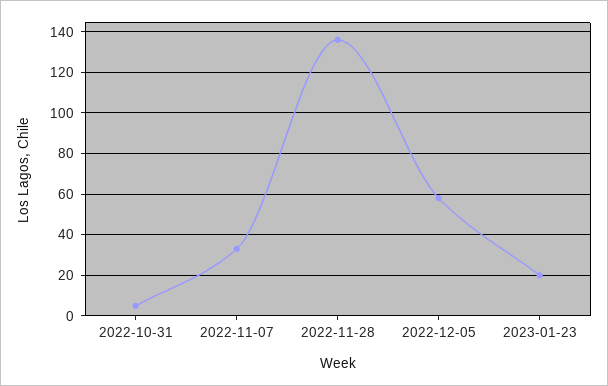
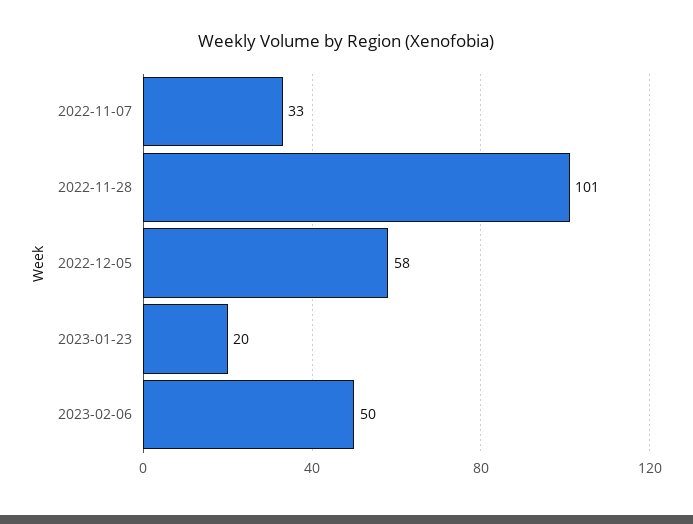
2022-10-31: 5 -> none
2022-11-28: 135 -> 101
2023-02-06: none -> 50

